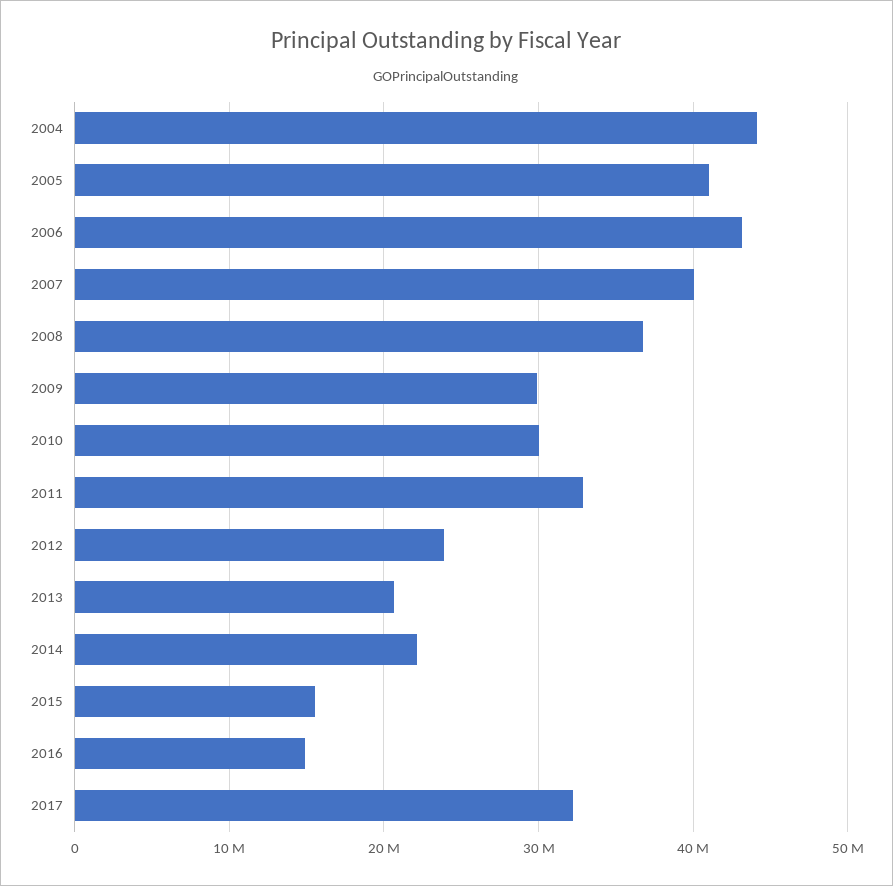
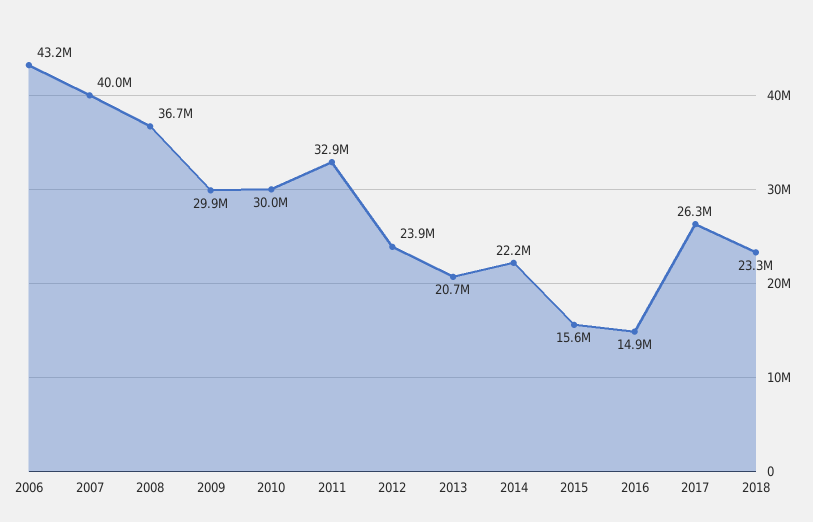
2004: 44000000 -> none
2005: 41000000 -> none
2017: 32000000 -> 26300000
2018: none -> 23300000

